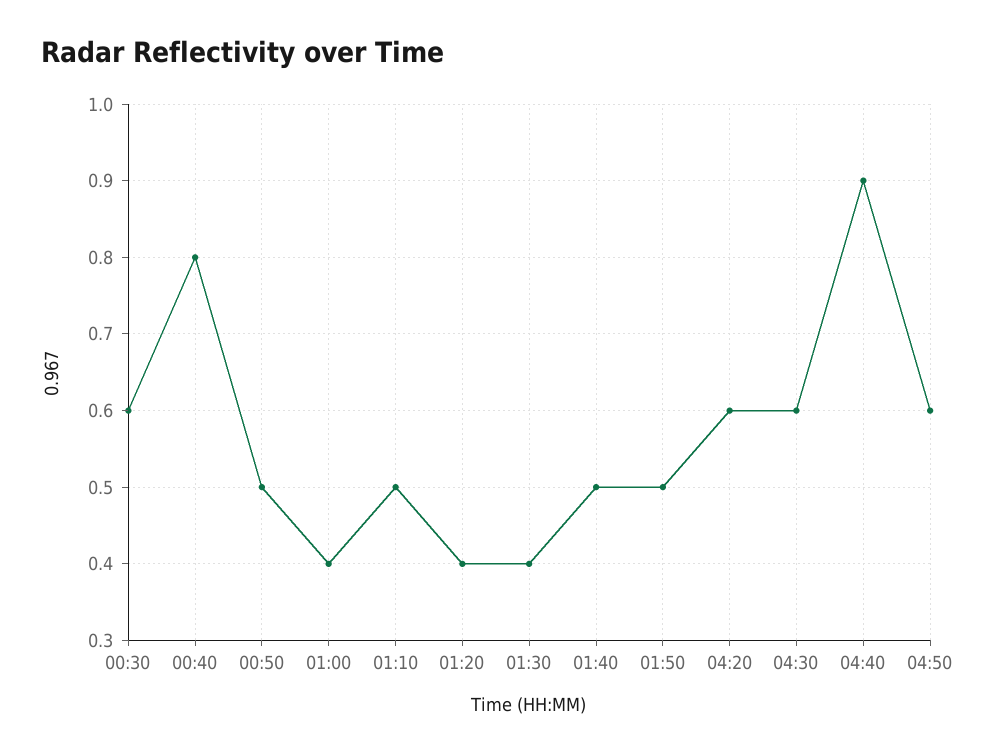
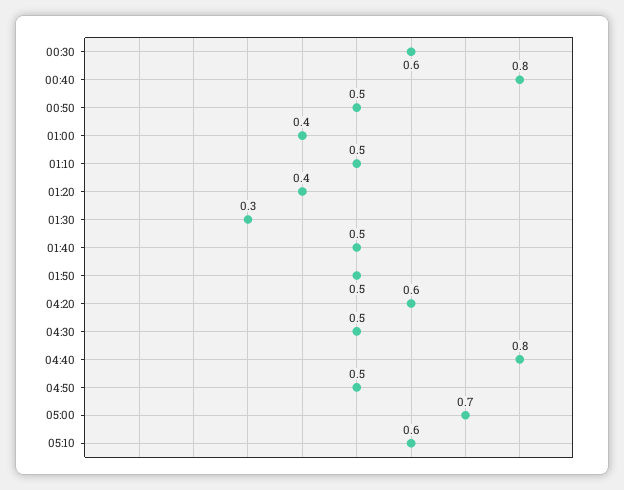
01:30: 0.4 -> 0.3
04:30: 0.6 -> 0.5
04:40: 0.9 -> 0.8
04:50: 0.6 -> 0.5
05:00: none -> 0.7
05:10: none -> 0.6

